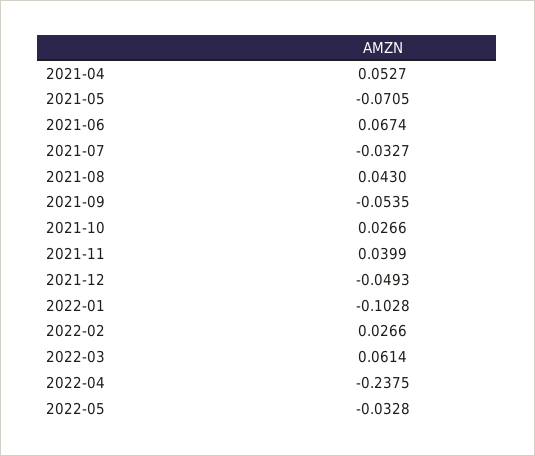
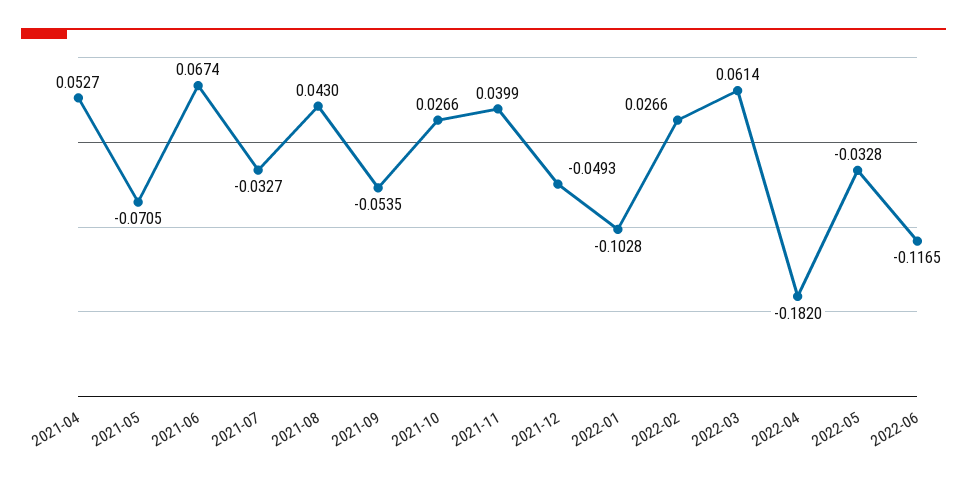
2022-04: -0.2375 -> -0.182
2022-06: none -> -0.1165

